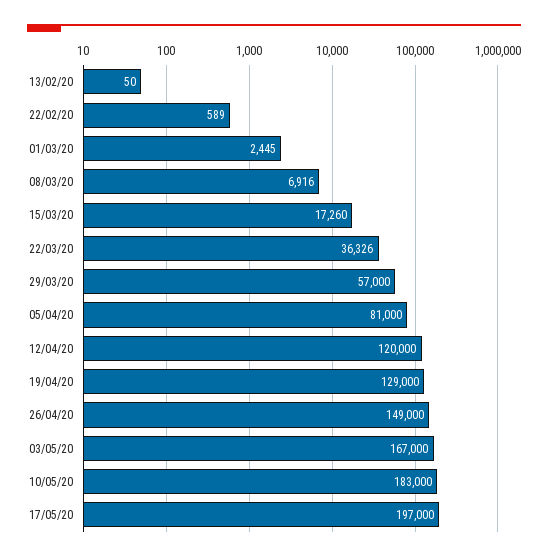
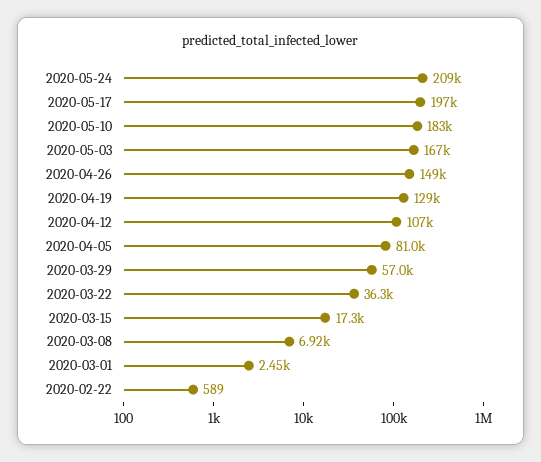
13/02/20: 50 -> none
12/04/20: 120000 -> 107000
2020-05-24: none -> 209000

